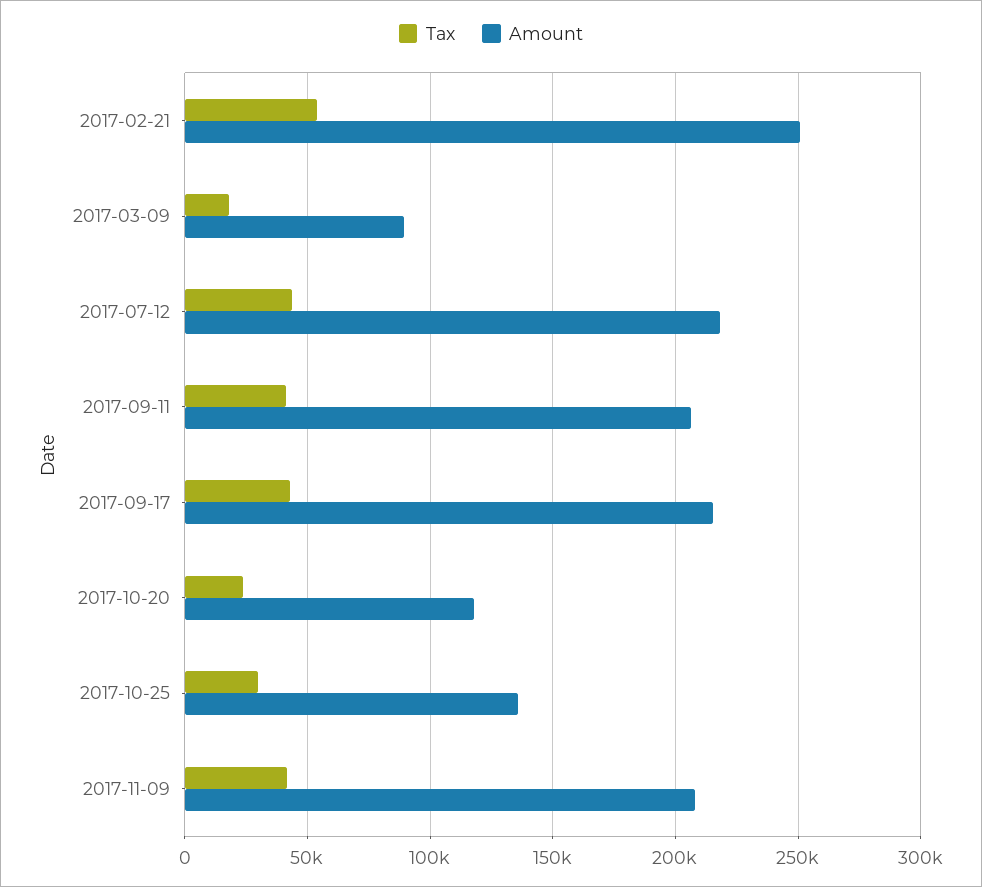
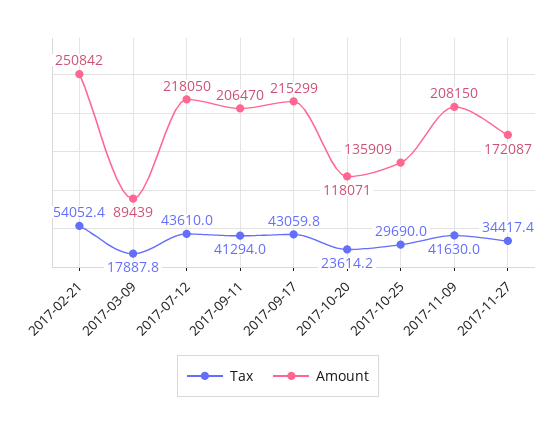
Tax, 2017-11-27: none -> 34417.4
Amount, 2017-11-27: none -> 172087

